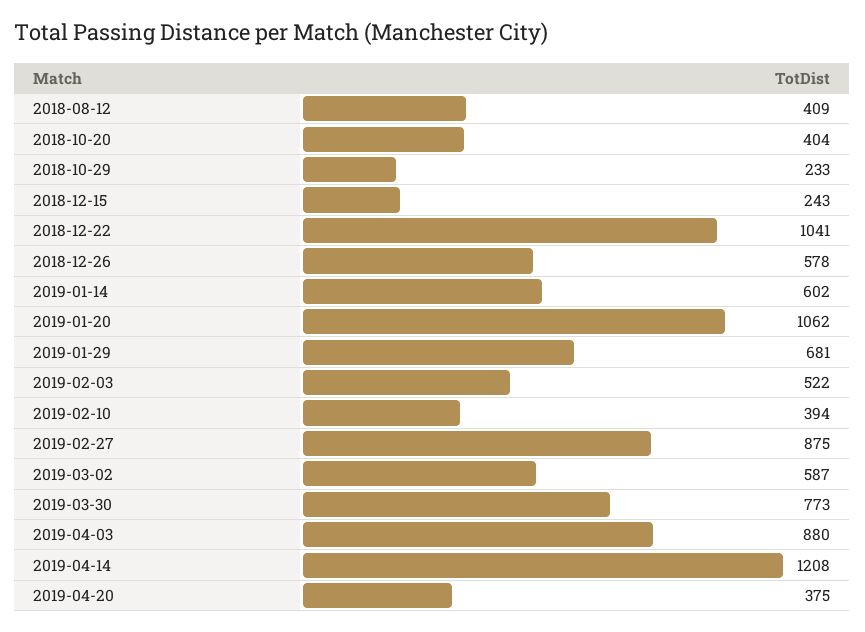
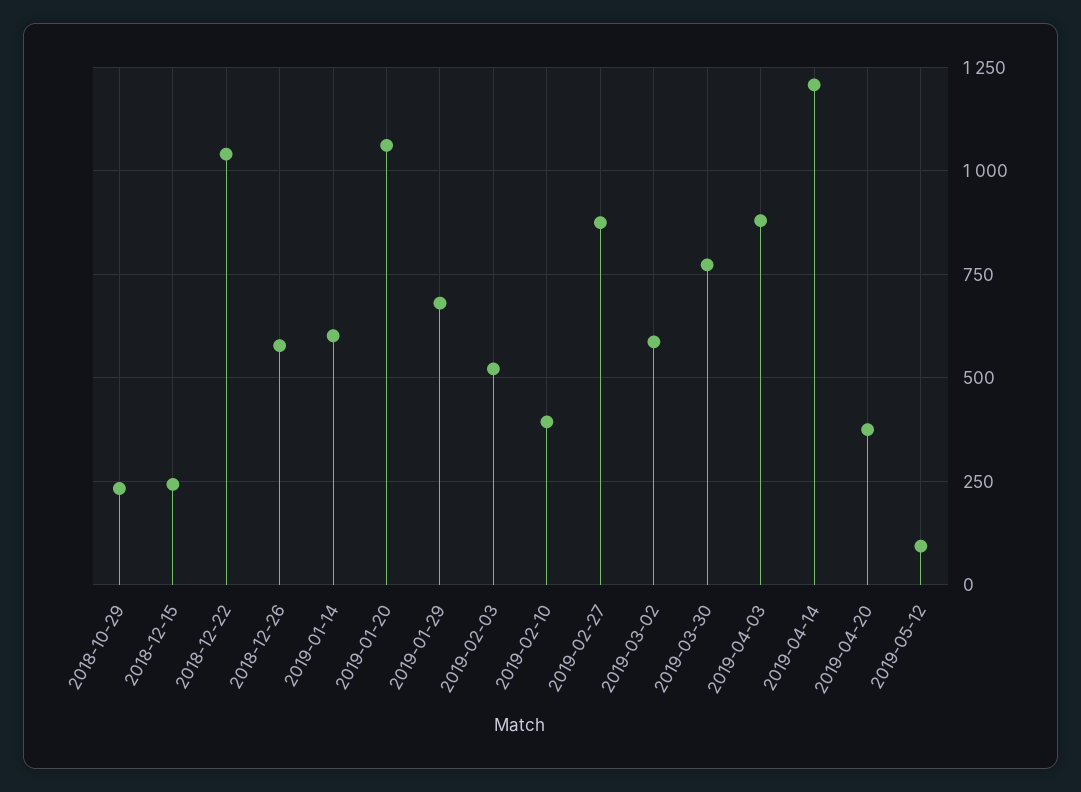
2018-08-12: 409 -> none
2018-10-20: 404 -> none
2019-05-12: none -> 100

